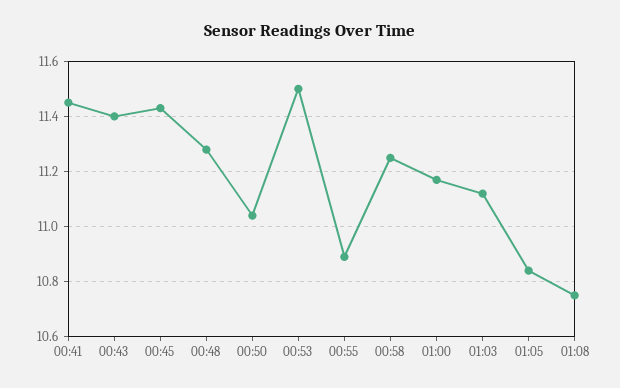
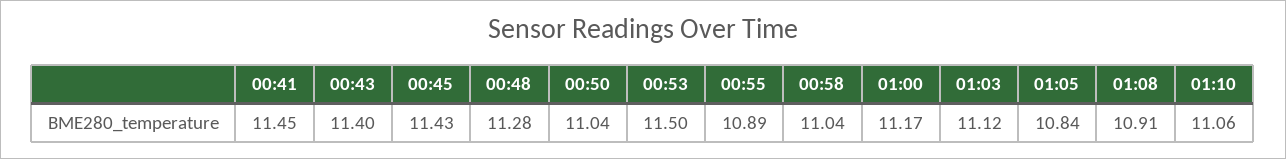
00:58: 11.25 -> 11.04
01:08: 10.75 -> 10.91
01:10: none -> 11.06

